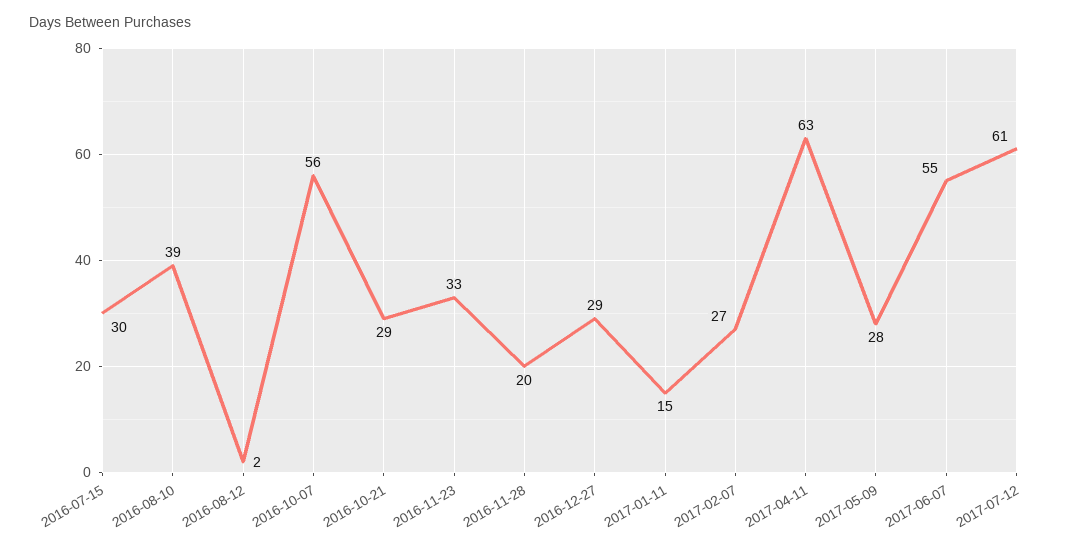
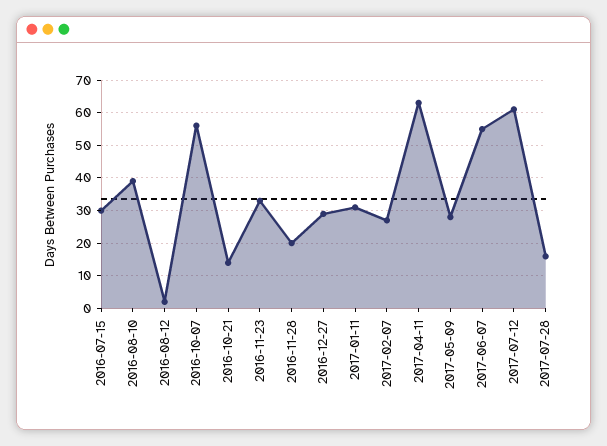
2016-10-21: 29 -> 15
2017-01-11: 15 -> 30
2017-07-28: none -> 15

